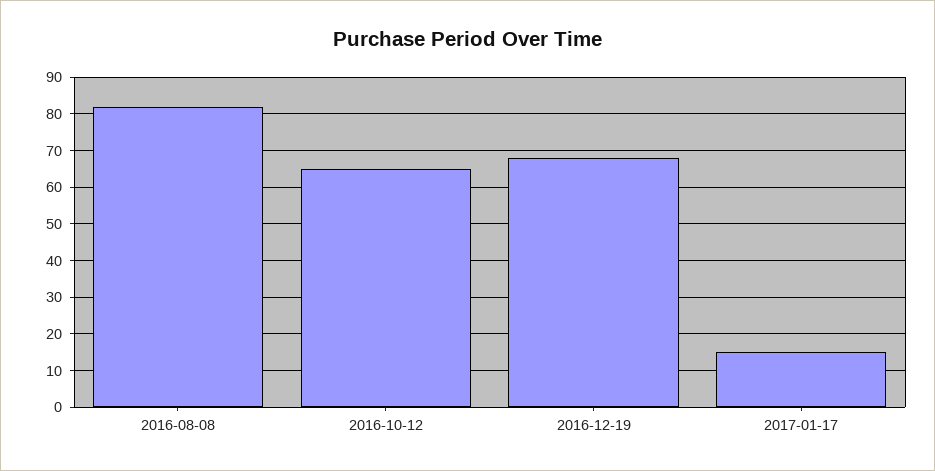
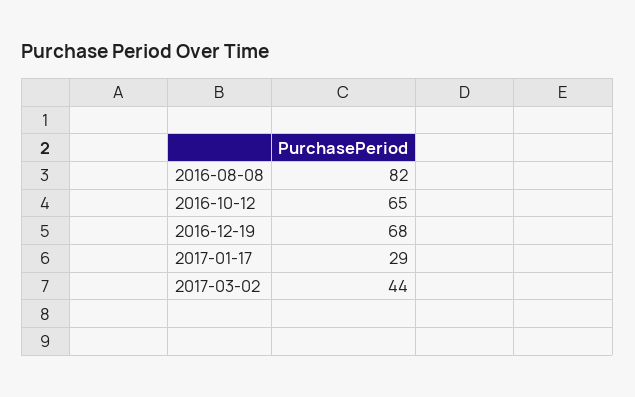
2017-01-17: 15 -> 29
2017-03-02: none -> 44

